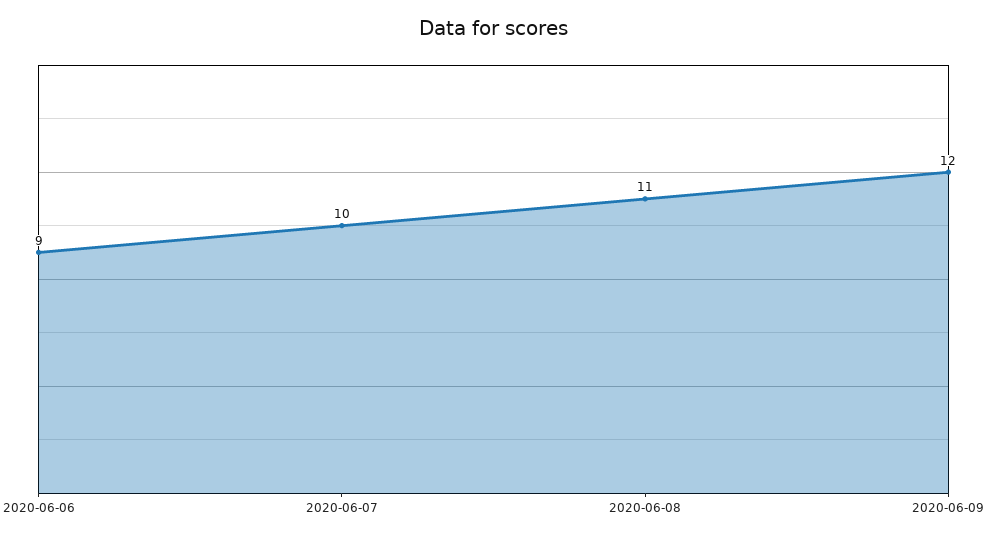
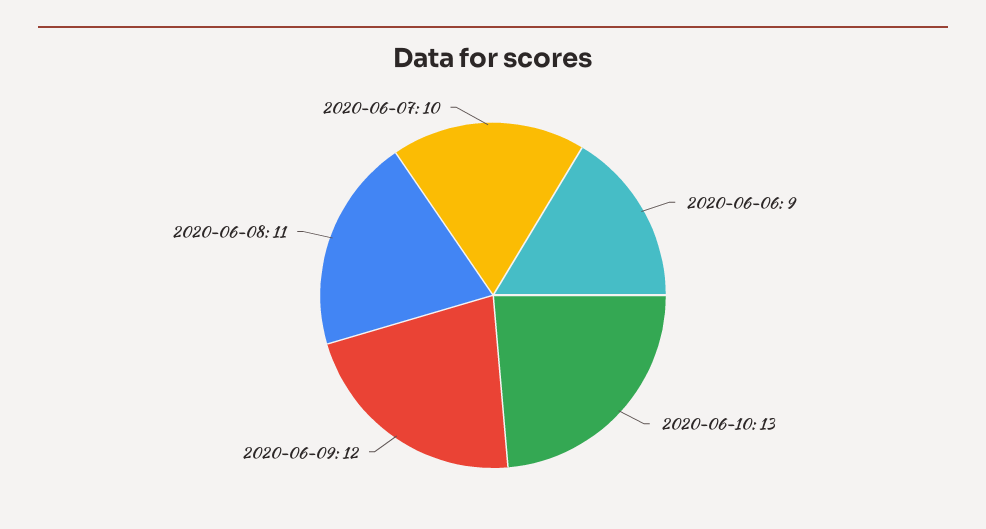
2020-06-10: none -> 13

